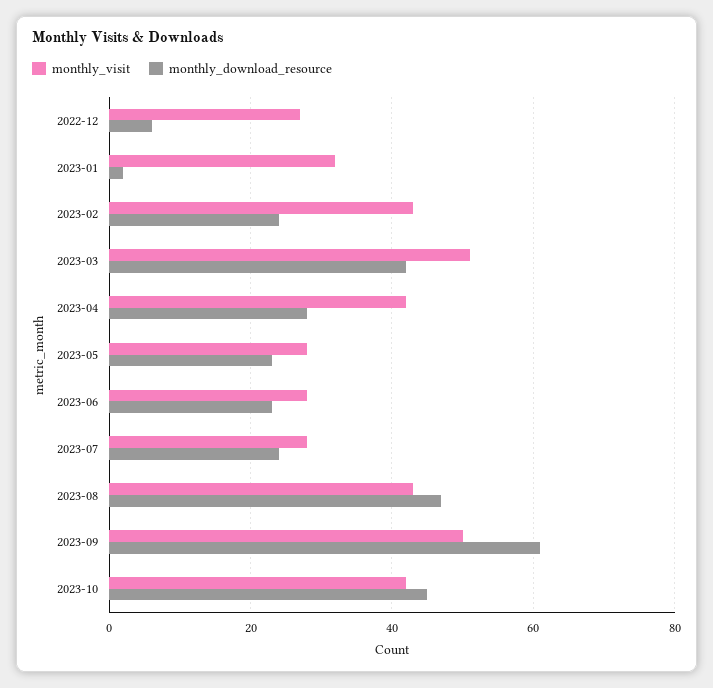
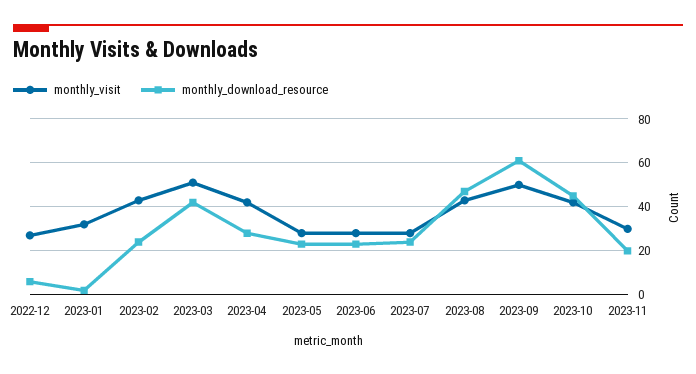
monthly_visit, 2023-11: none -> 30
monthly_download_resource, 2023-11: none -> 20

